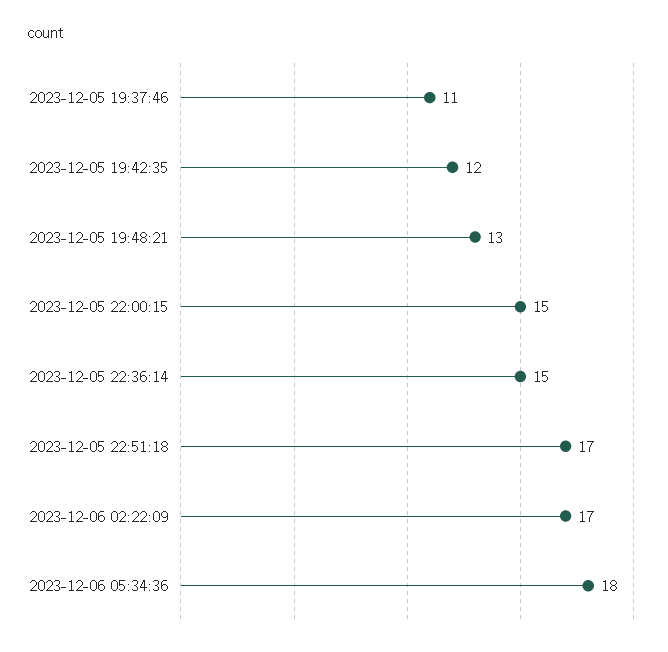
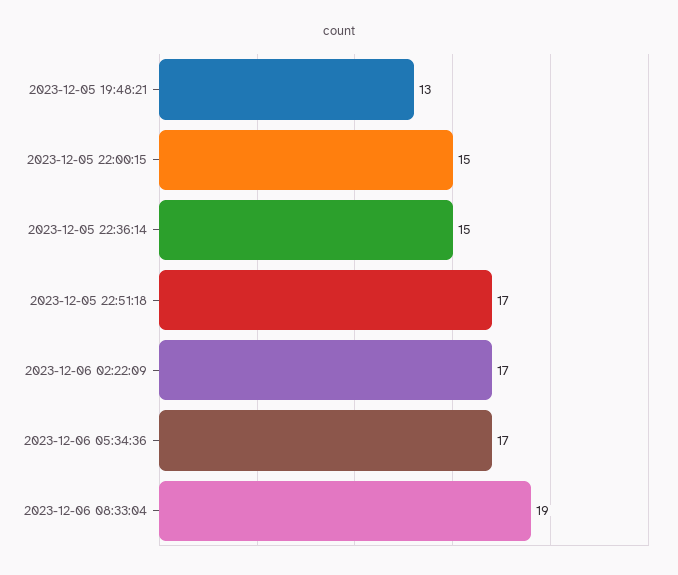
2023-12-05 19:37:46: 11 -> none
2023-12-05 19:42:35: 12 -> none
2023-12-06 05:34:36: 18 -> 17
2023-12-06 08:33:04: none -> 19

